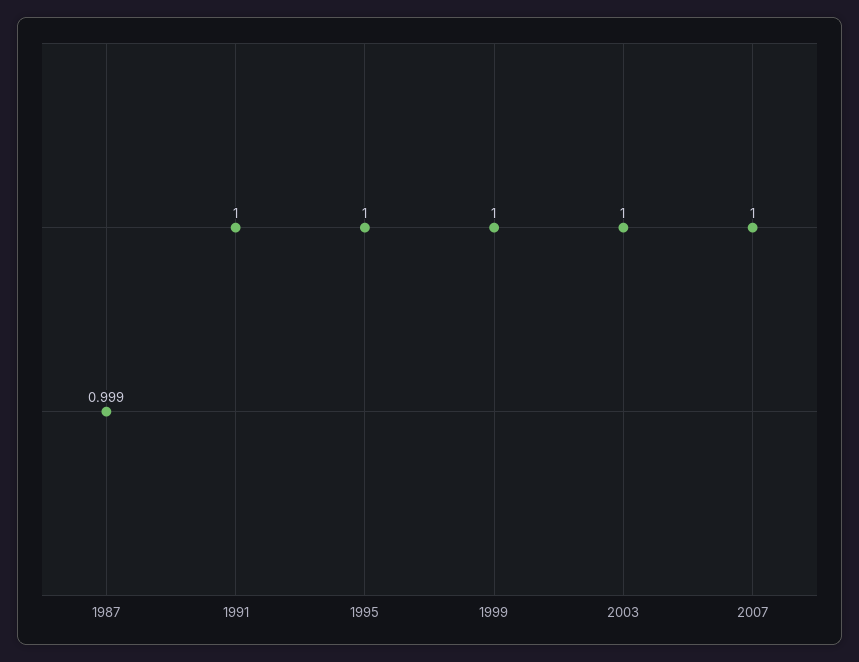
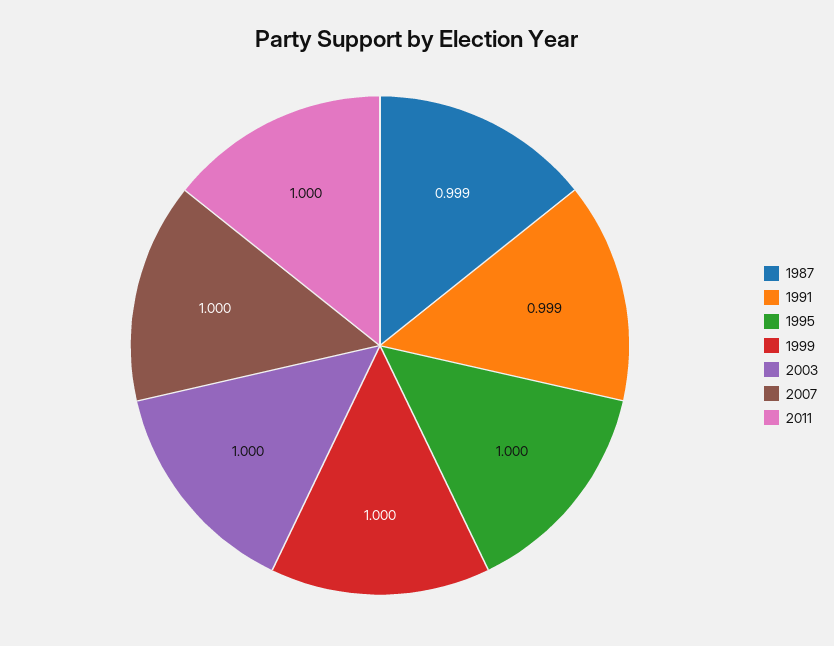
1991: 1 -> 0.999
2011: none -> 1

